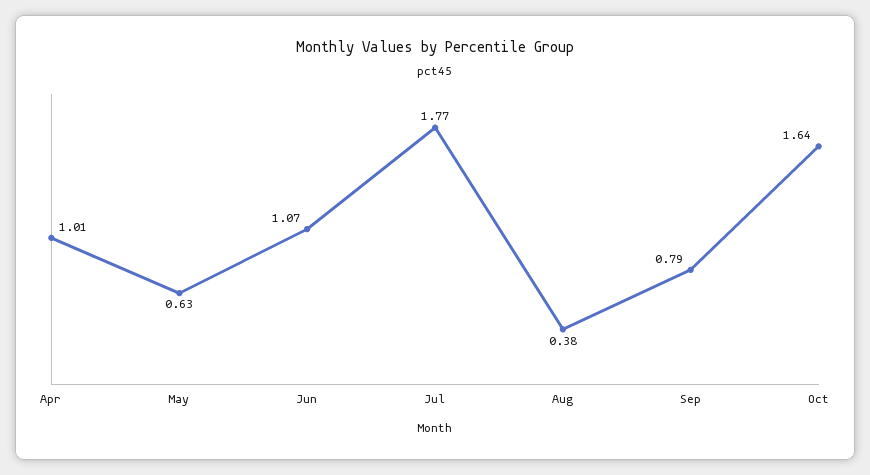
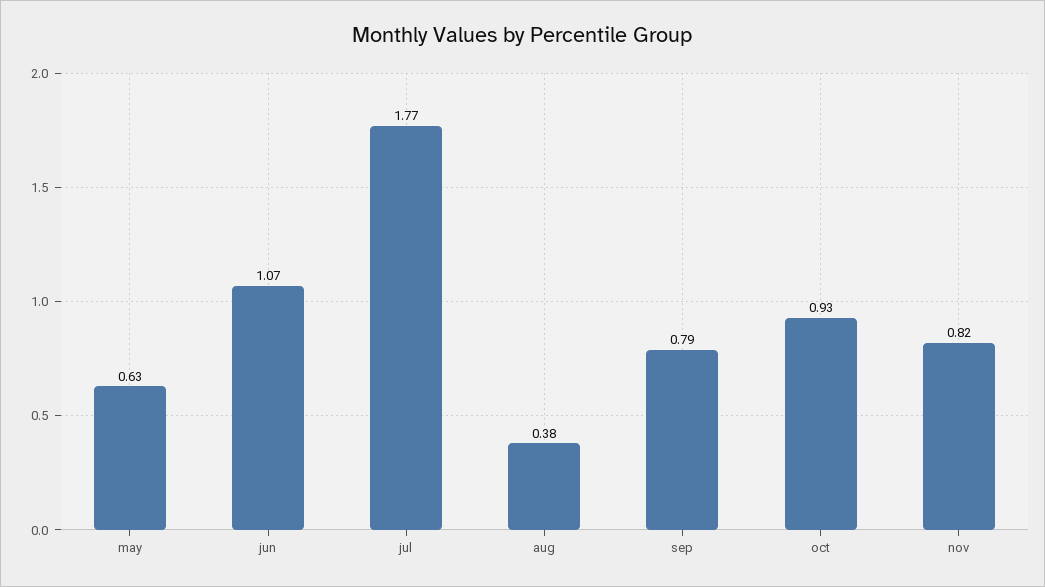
Apr: 1.01 -> none
Oct: 1.64 -> 0.93
nov: none -> 0.82

